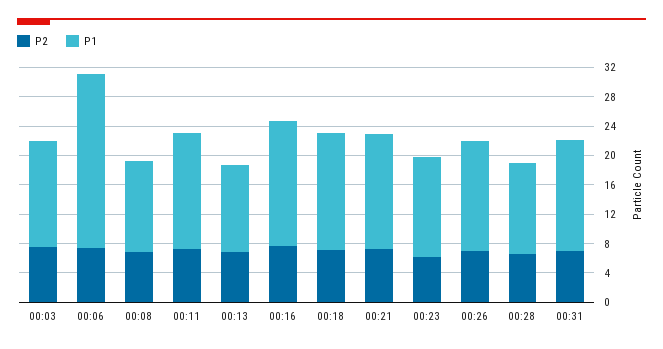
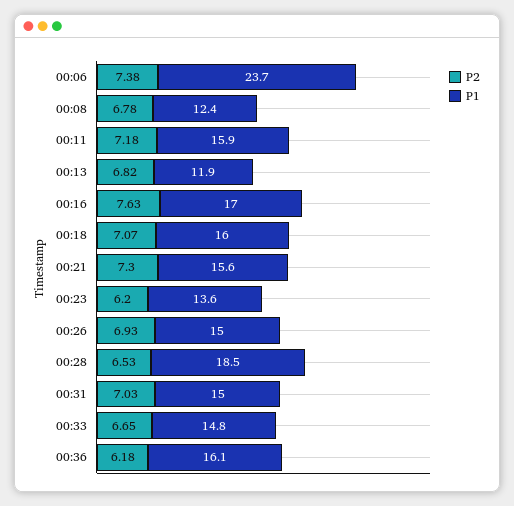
P2, 00:03: 8 -> none
P1, 00:03: 14 -> none
P1, 00:28: 12 -> 18.5
P2, 00:33: none -> 6.65
P1, 00:33: none -> 14.8
P2, 00:36: none -> 6.18
P1, 00:36: none -> 16.1

